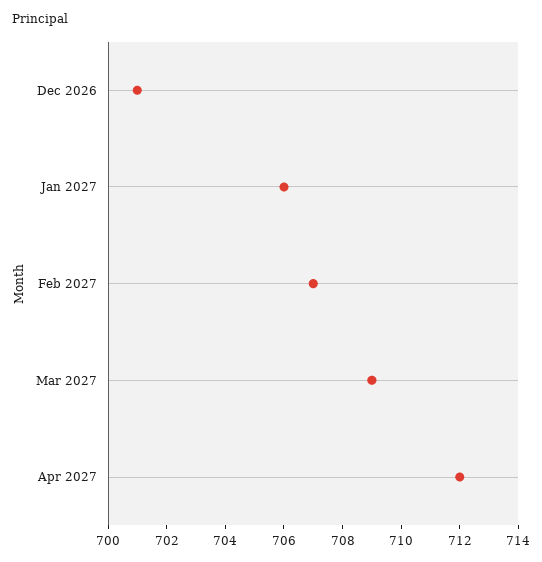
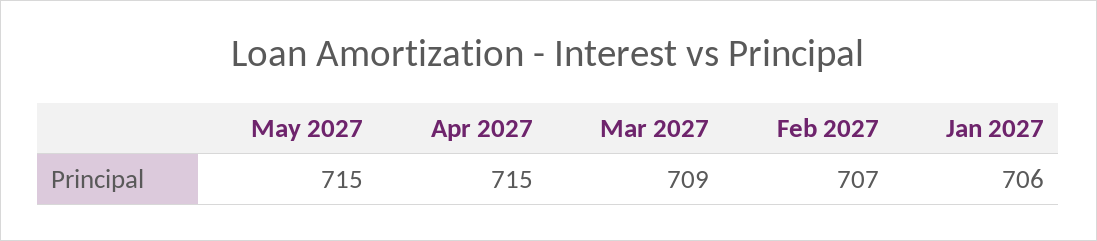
Dec 2026: 701 -> none
Apr 2027: 712 -> 715
May 2027: none -> 715

